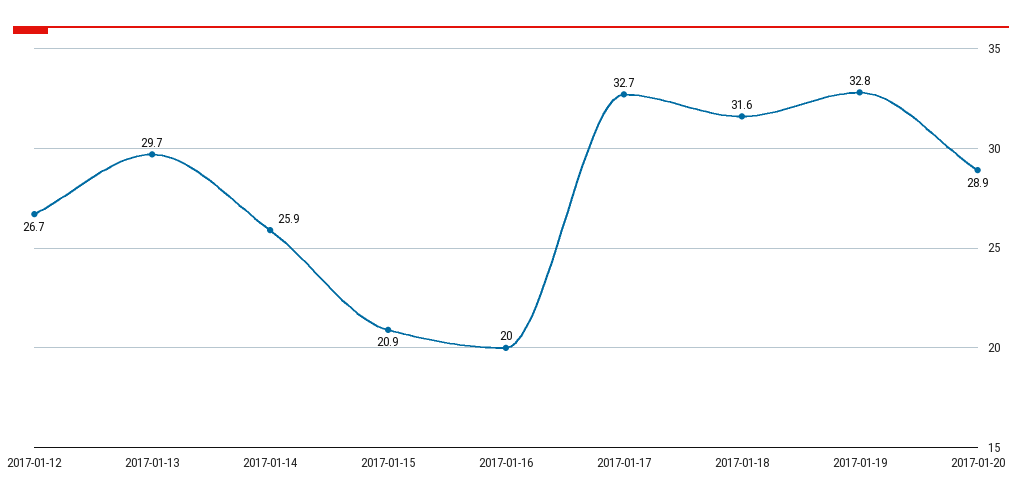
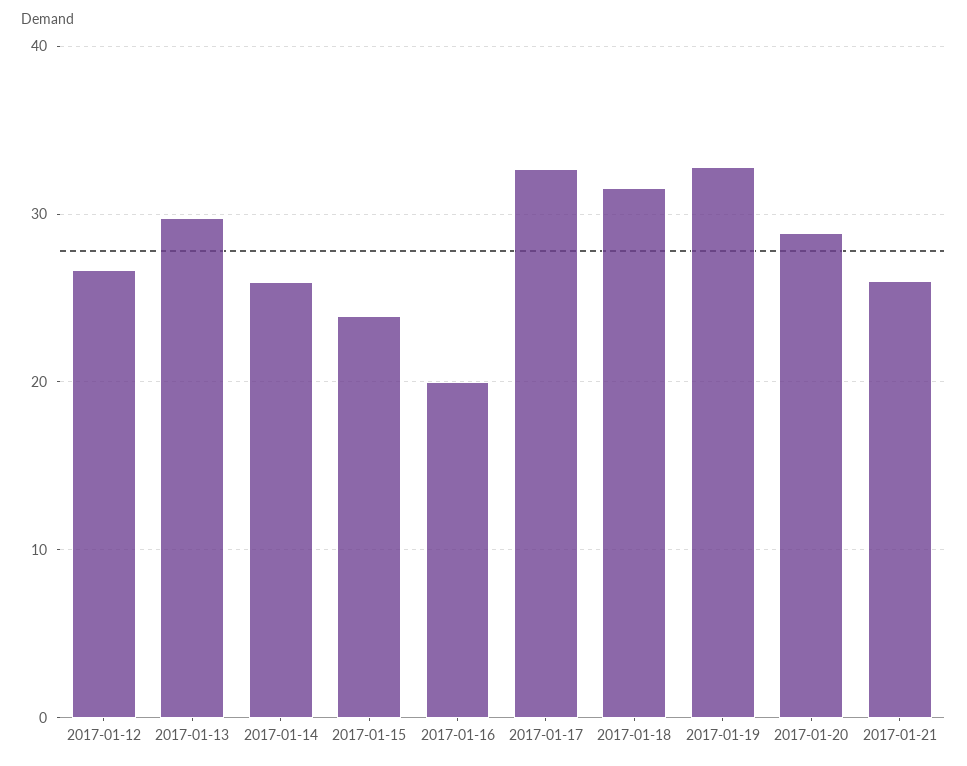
2017-01-15: 20.9 -> 24
2017-01-21: none -> 26

